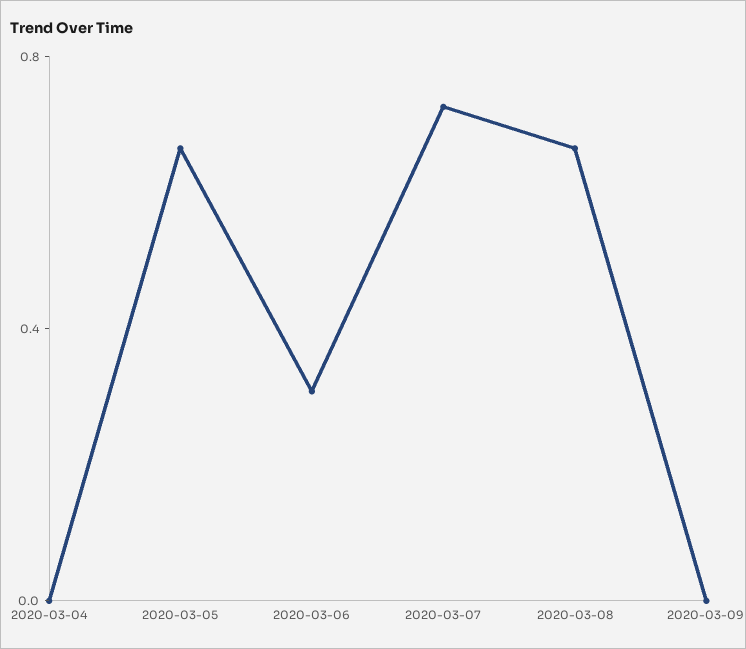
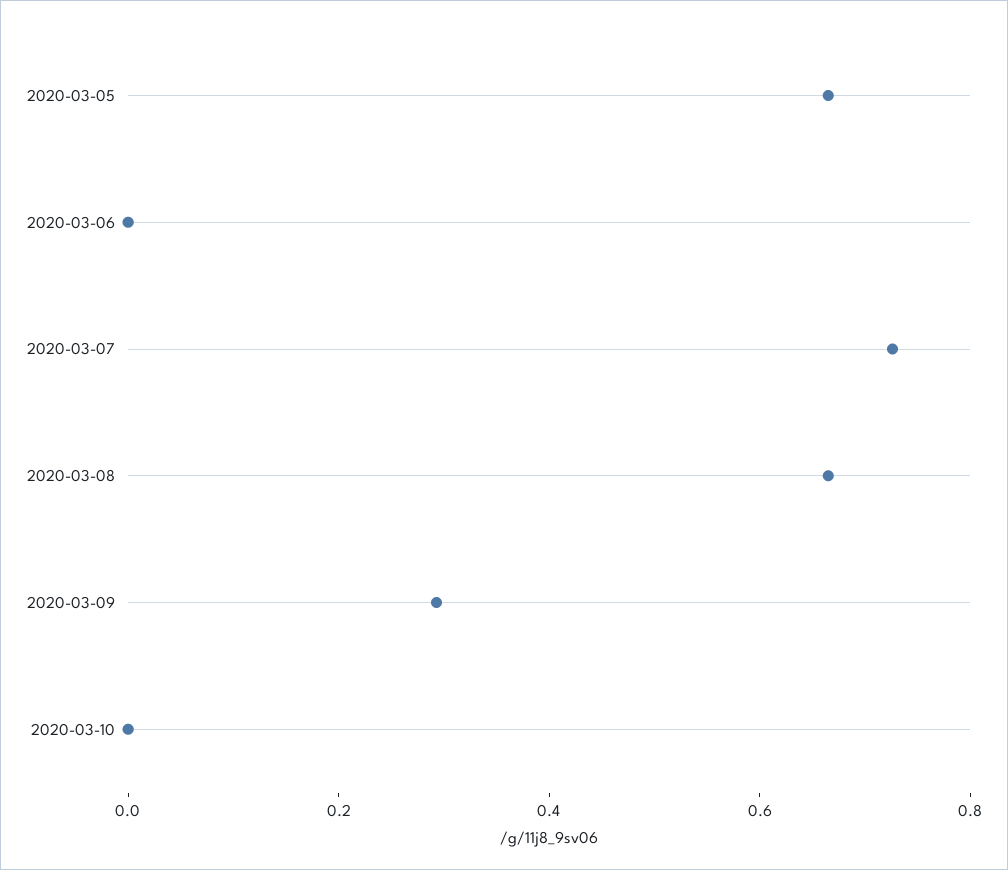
2020-03-04: 0 -> none
2020-03-06: 0.3 -> 0
2020-03-09: 0 -> 0.3
2020-03-10: none -> 0

